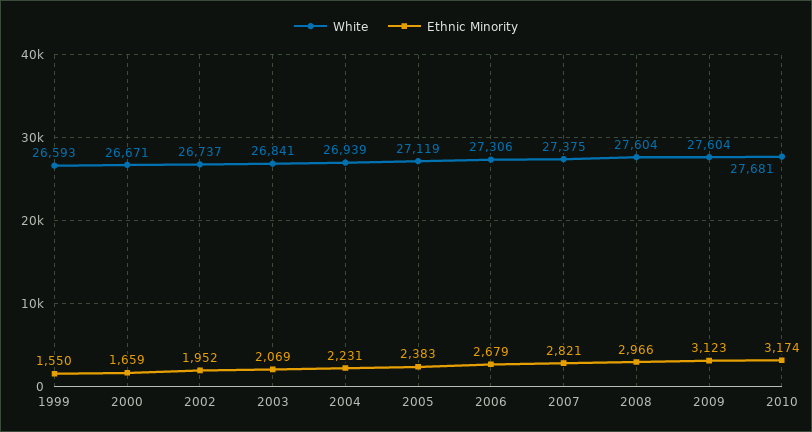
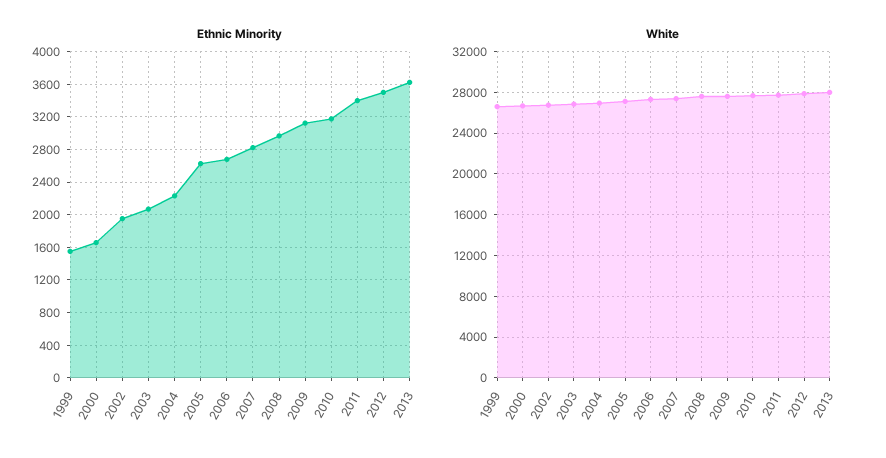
Ethnic Minority, 2005: 2383 -> 2600
Ethnic Minority, 2011: none -> 3400
Ethnic Minority, 2012: none -> 3500
Ethnic Minority, 2013: none -> 3600
White, 2011: none -> 28000
White, 2012: none -> 28000
White, 2013: none -> 28000

